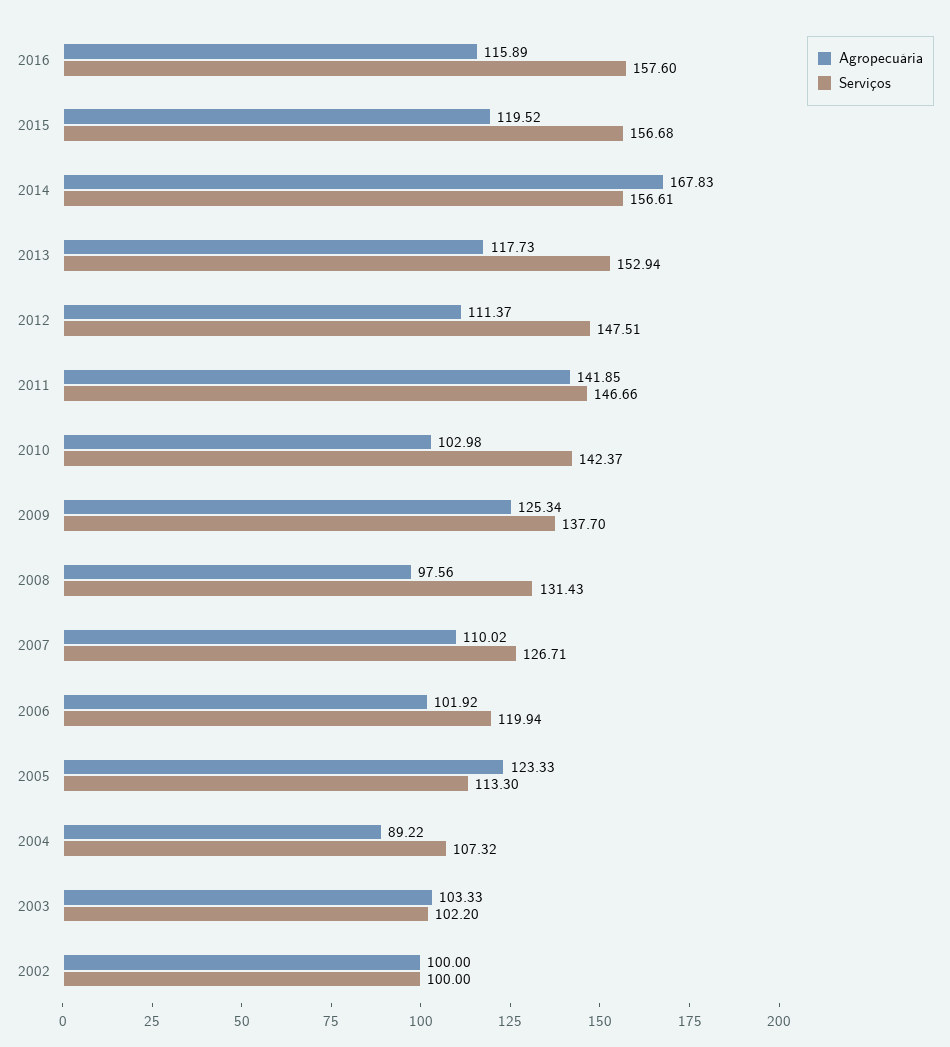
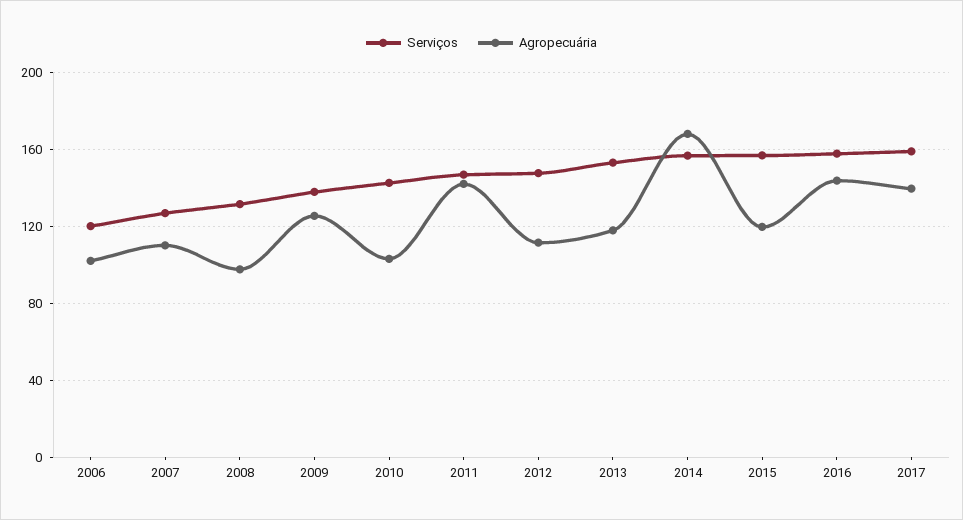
Agropecuária, 2016: 115.89 -> 145
Agropecuária, 2005: 123.33 -> none
Serviços, 2005: 113.3 -> none
Agropecuária, 2004: 89.22 -> none
Serviços, 2004: 107.32 -> none
Agropecuária, 2003: 103.33 -> none
Serviços, 2003: 102.2 -> none
Agropecuária, 2002: 100 -> none
Serviços, 2002: 100 -> none
Serviços, 2017: none -> 160
Agropecuária, 2017: none -> 140

